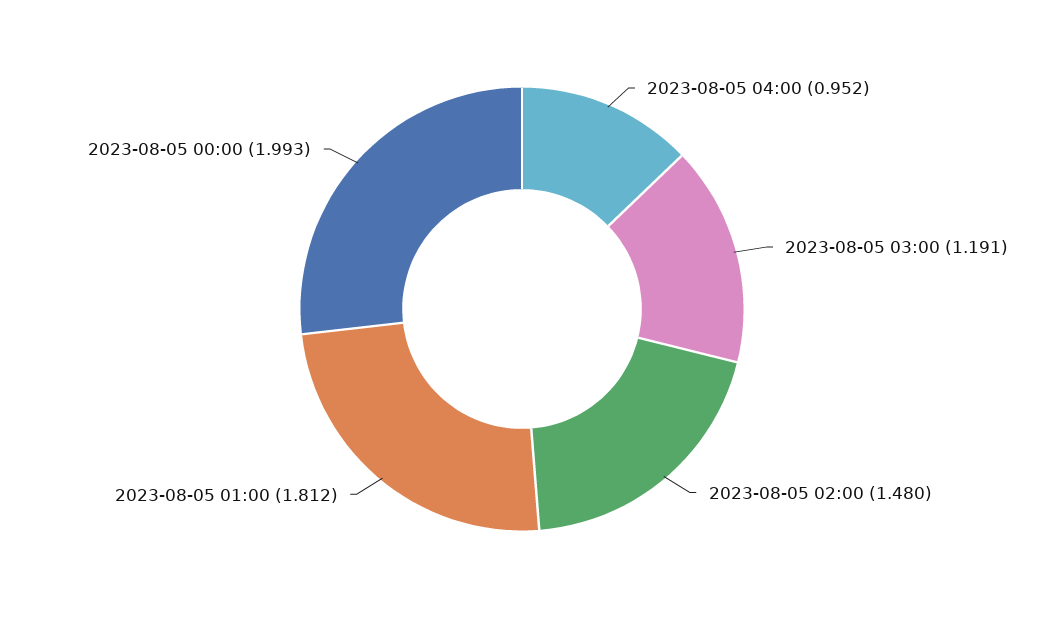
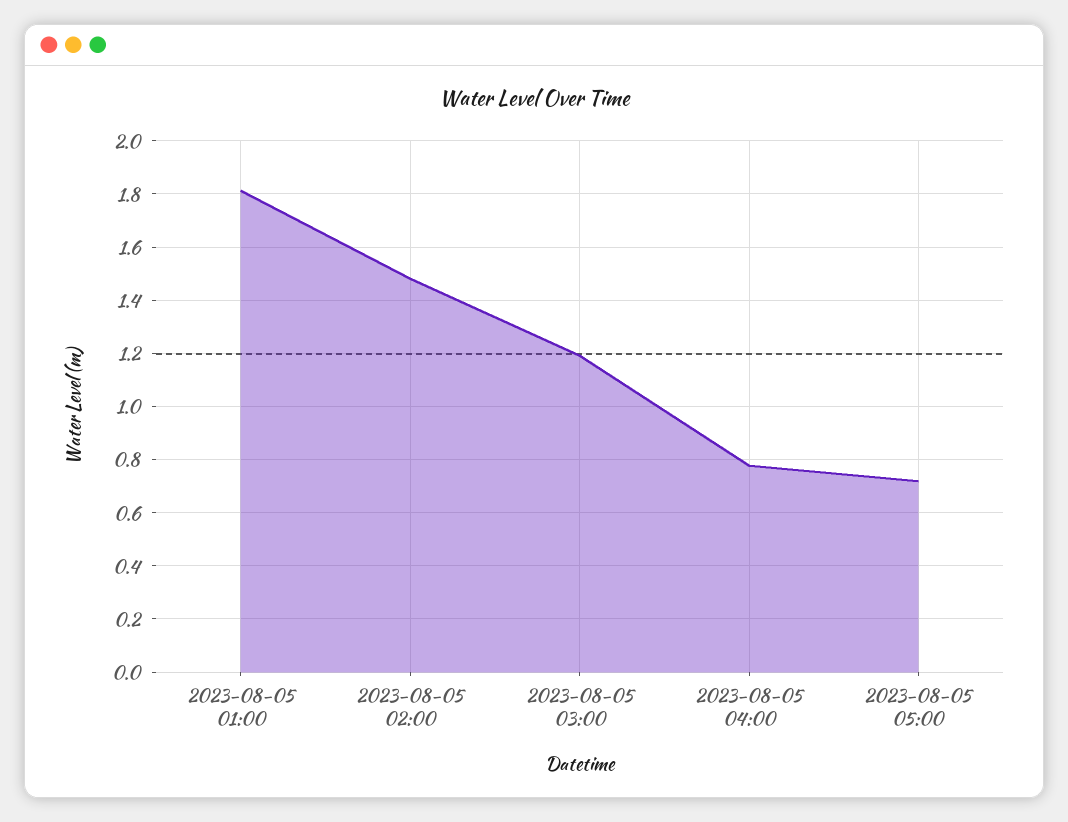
2023-08-05 04:00: 0.952 -> 0.775
2023-08-05 00:00: 1.993 -> none
2023-08-05 05:00: none -> 0.725

